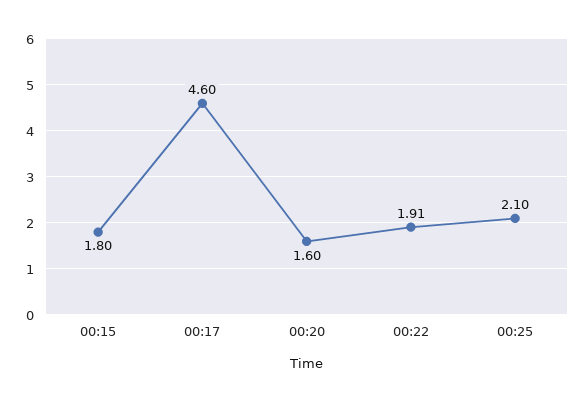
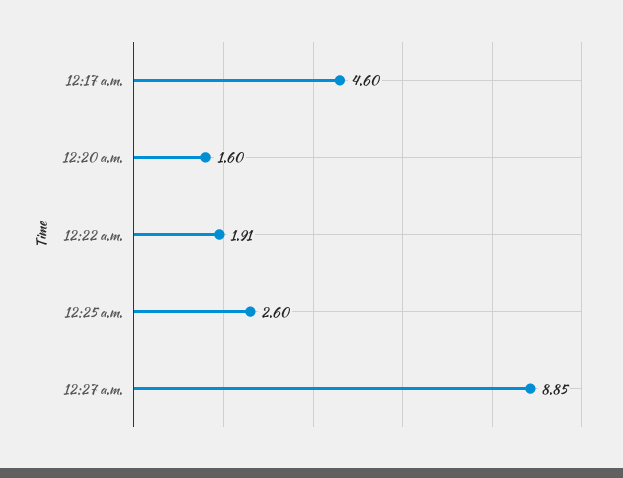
00:15: 1.8 -> none
00:25: 2.1 -> 2.6
12:27 a.m.: none -> 8.85

